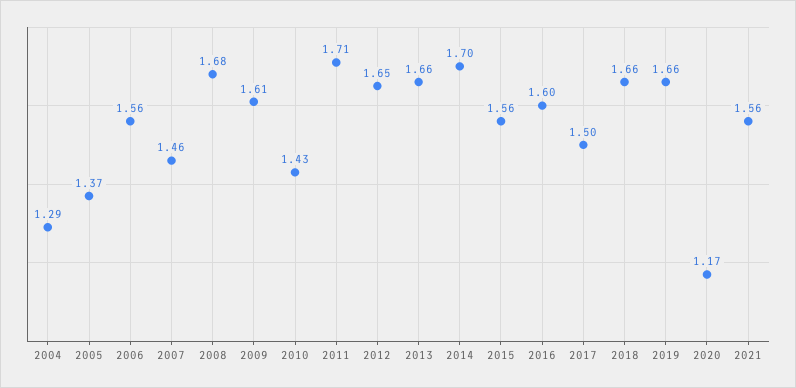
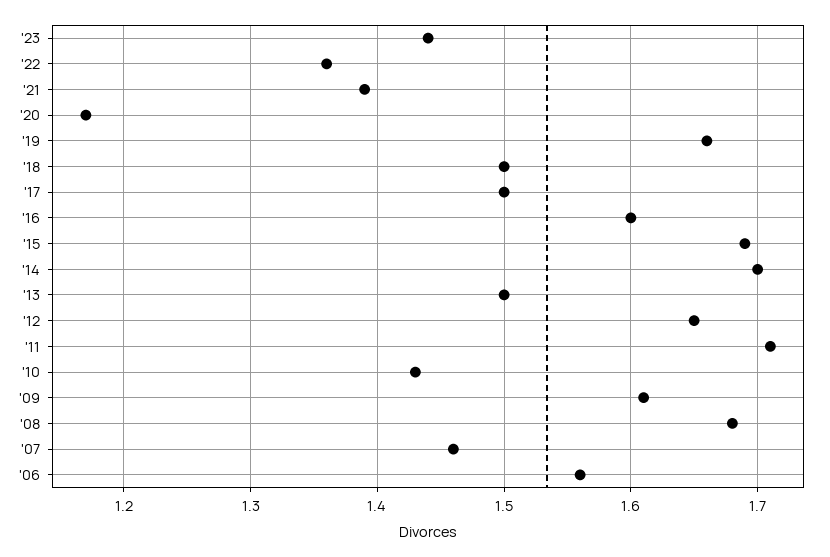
2004: 1.29 -> none
2005: 1.37 -> none
2013: 1.66 -> 1.5
2015: 1.56 -> 1.69
2018: 1.66 -> 1.5
2021: 1.56 -> 1.39
'23: none -> 1.44
'22: none -> 1.36

